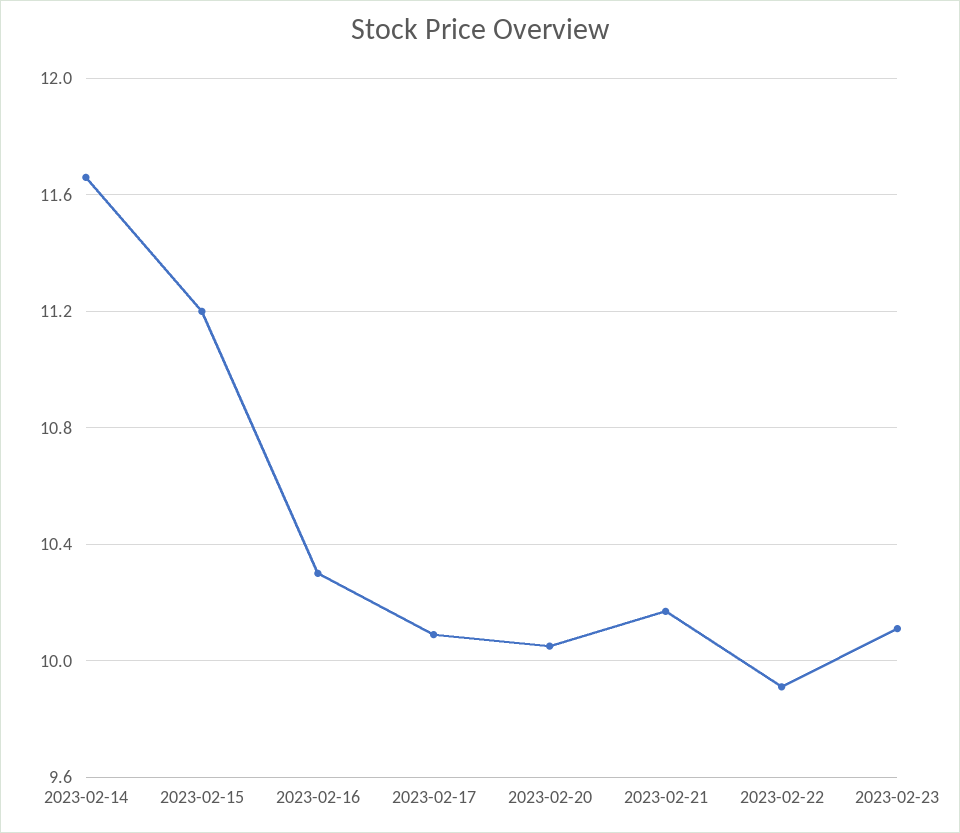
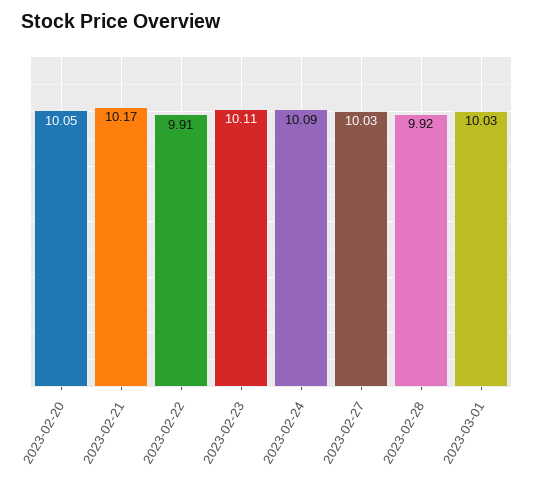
2023-02-14: 11.65 -> none
2023-02-15: 11.2 -> none
2023-02-16: 10.3 -> none
2023-02-17: 10.1 -> none
2023-02-24: none -> 10.09
2023-02-27: none -> 10.03
2023-02-28: none -> 9.92
2023-03-01: none -> 10.03

